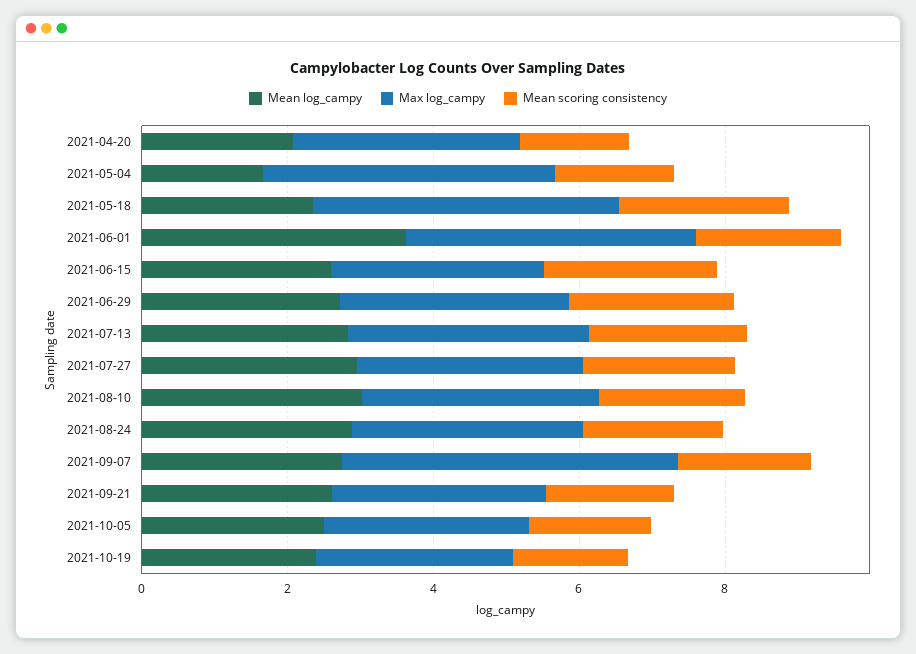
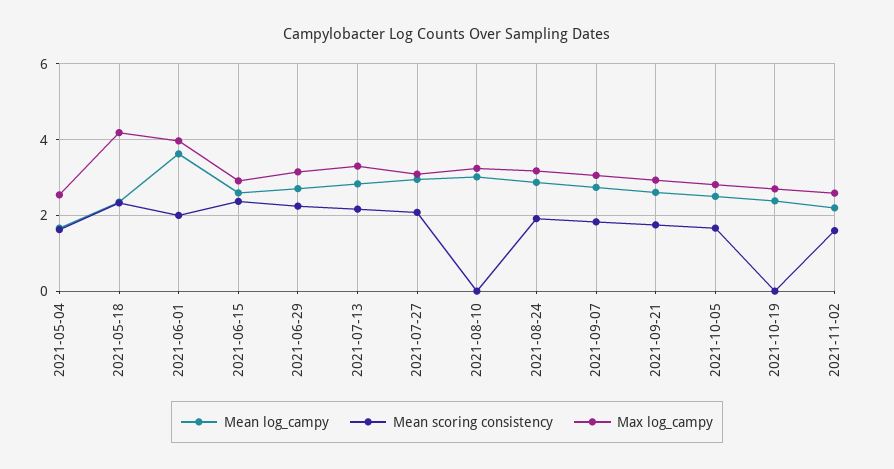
Mean log_campy, 2021-04-20: 2 -> none
Max log_campy, 2021-04-20: 3 -> none
Mean scoring consistency, 2021-04-20: 1.5 -> none
Max log_campy, 2021-05-04: 4 -> 2.6
Mean scoring consistency, 2021-08-10: 2 -> 0
Max log_campy, 2021-09-07: 4.5 -> 3
Mean scoring consistency, 2021-10-19: 1.5 -> 0
Mean log_campy, 2021-11-02: none -> 2.2
Mean scoring consistency, 2021-11-02: none -> 1.6
Max log_campy, 2021-11-02: none -> 2.6

